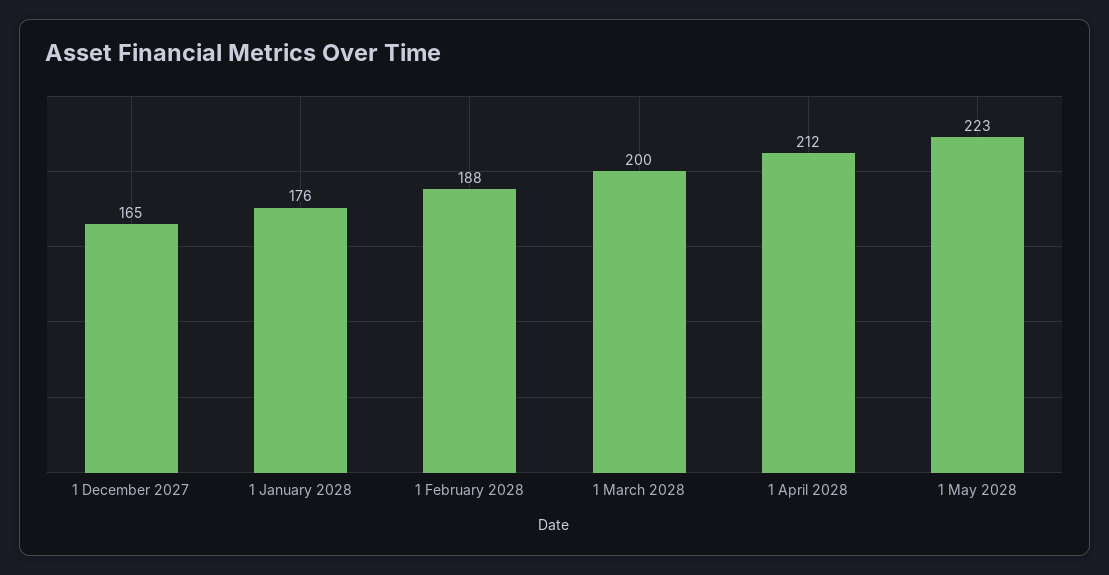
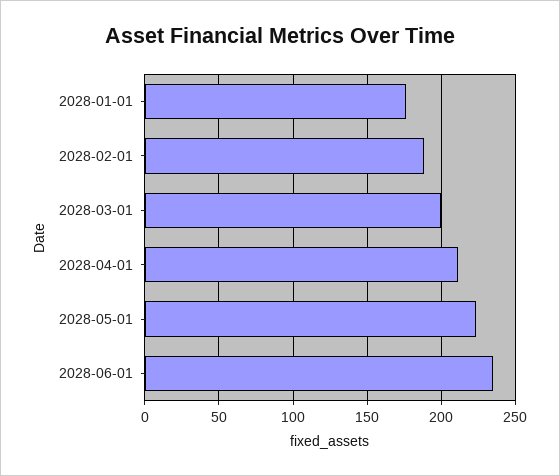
1 December 2027: 165 -> none
2028-06-01: none -> 235

